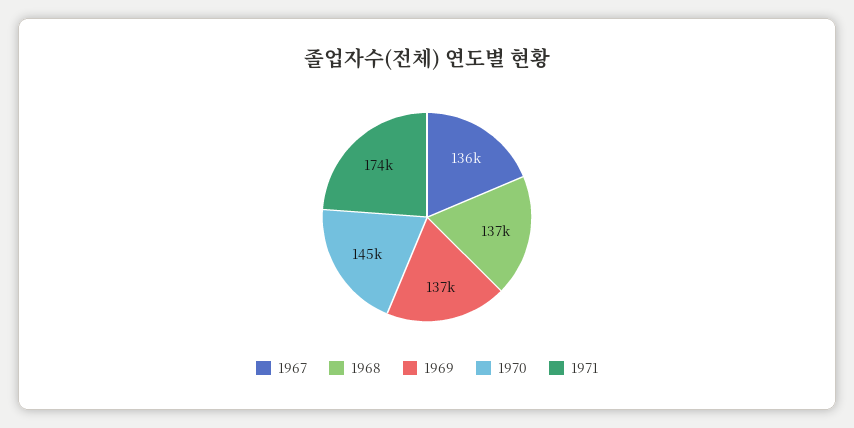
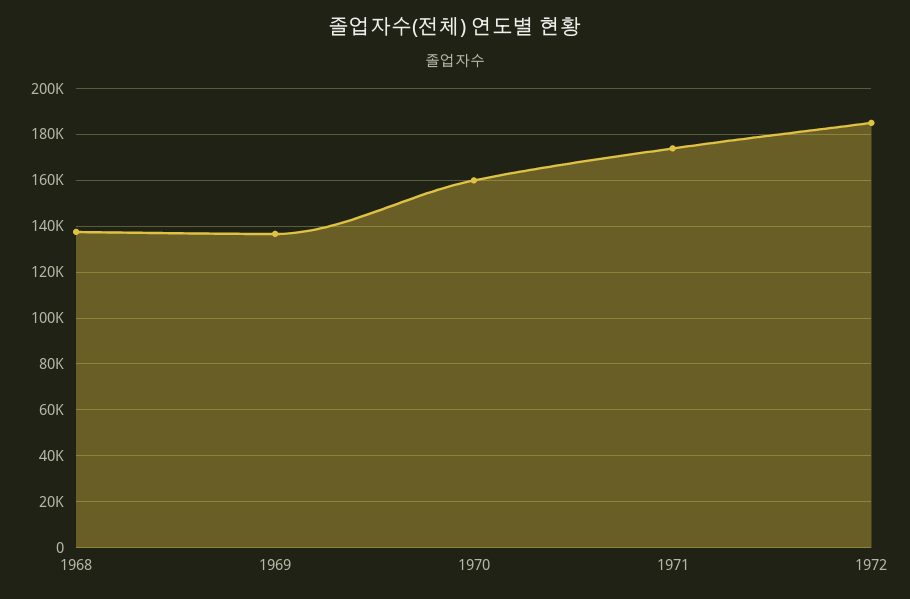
1967: 136000 -> none
1970: 145000 -> 160000
1972: none -> 185000

